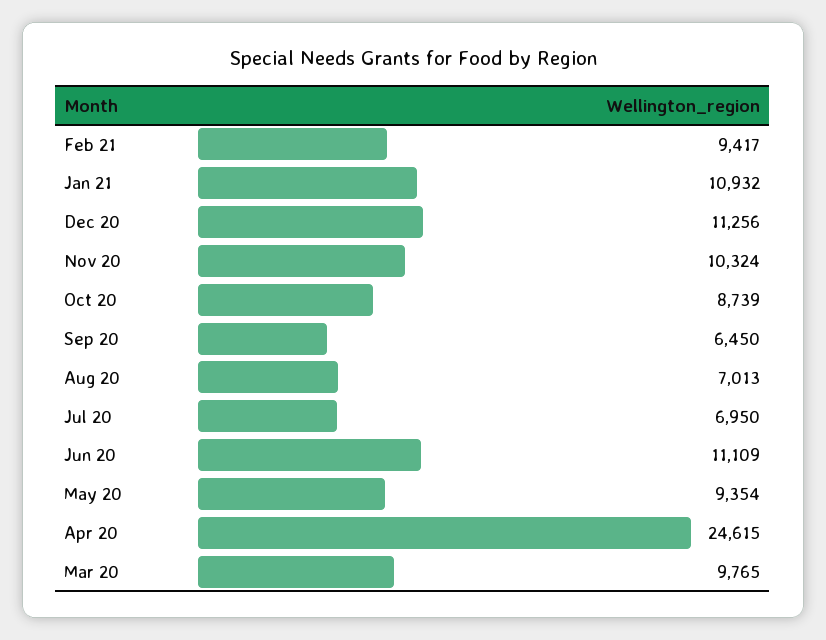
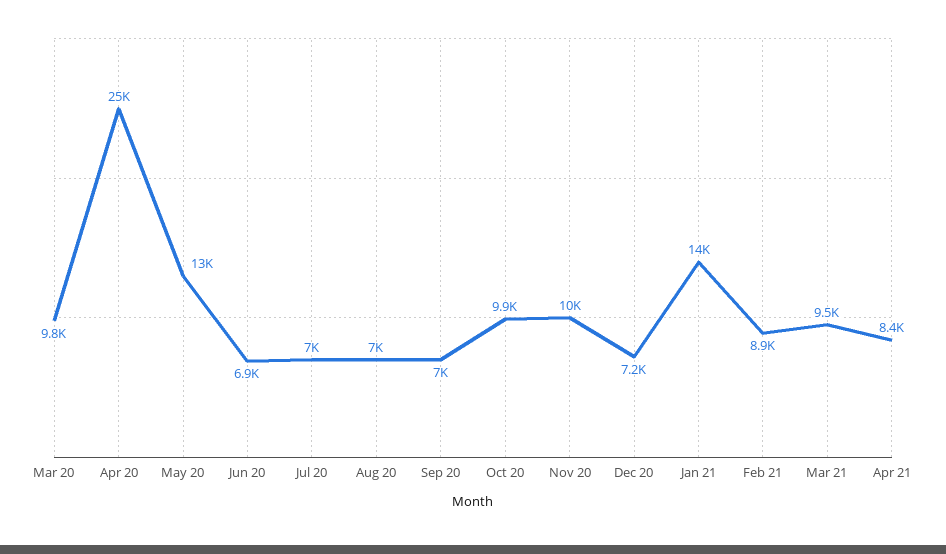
Feb 21: 9417 -> 8900
Jan 21: 10932 -> 14000
Dec 20: 11256 -> 7200
Oct 20: 8739 -> 9900
Sep 20: 6450 -> 7000
Jun 20: 11109 -> 6900
May 20: 9354 -> 13000
Mar 21: none -> 9500
Apr 21: none -> 8400

